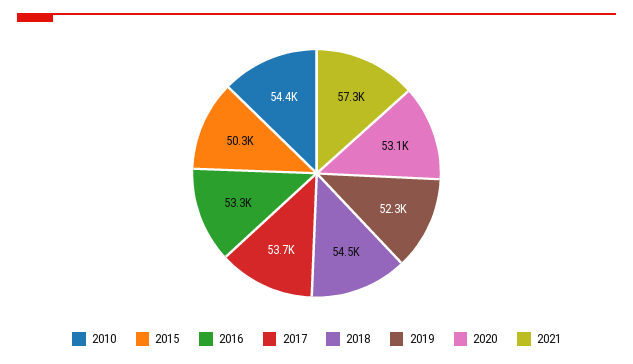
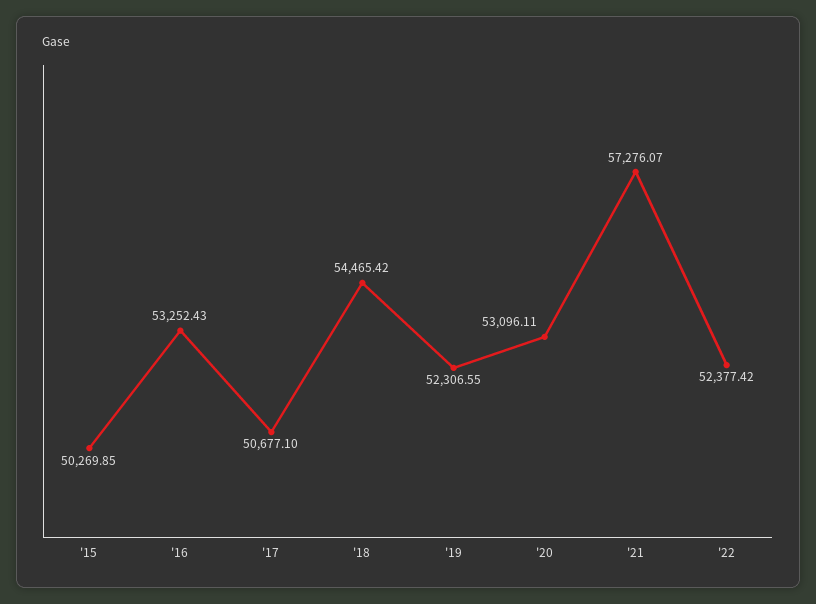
2010: 54400 -> none
2017: 53700 -> 50677.1
'22: none -> 52377.42

